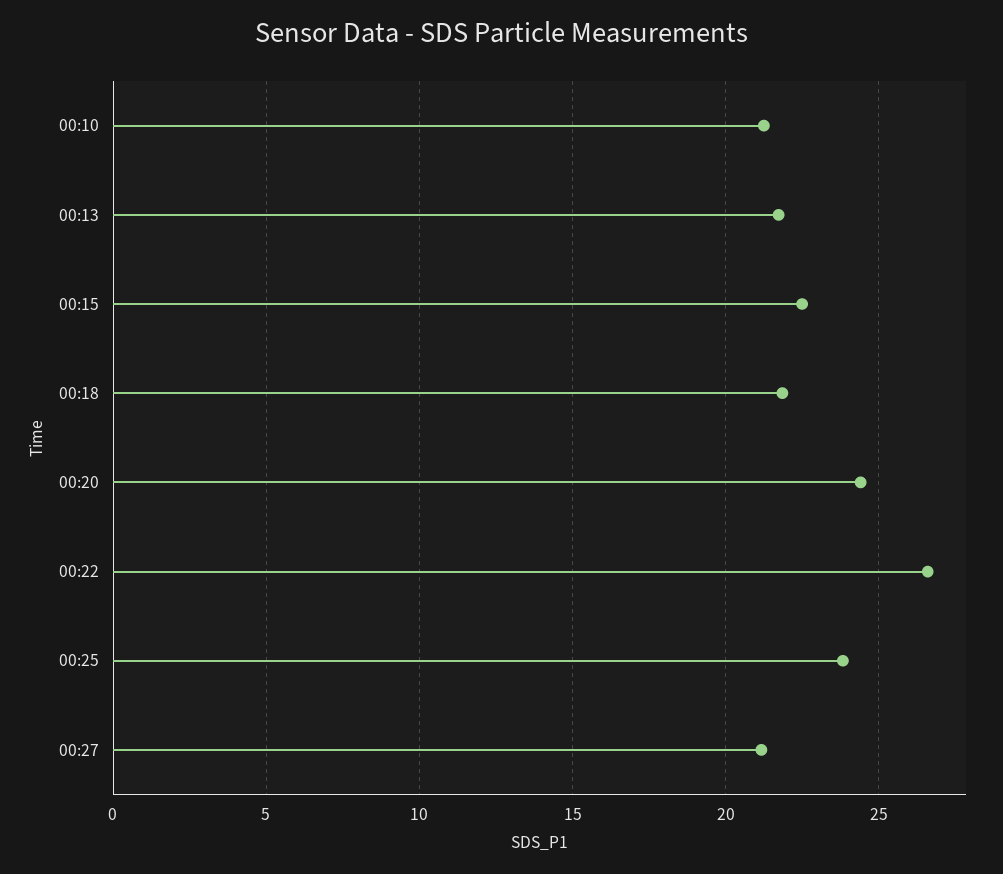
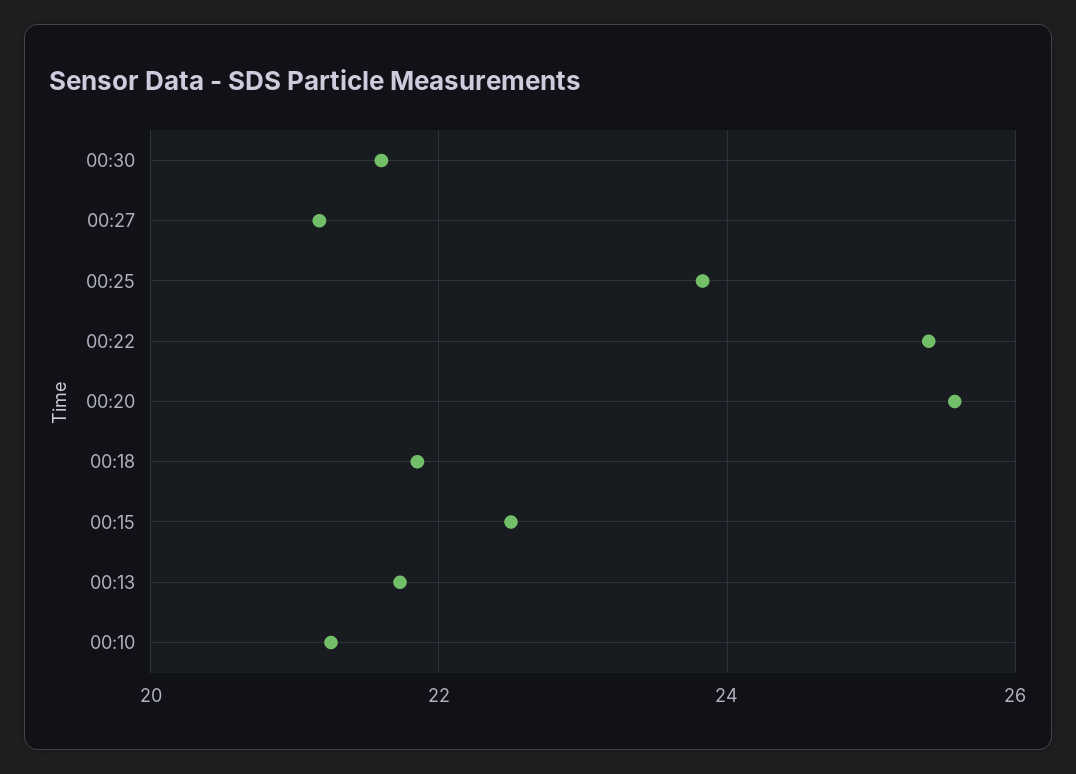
00:20: 24.5 -> 25.6
00:22: 26.5 -> 25.4
00:30: none -> 21.6

